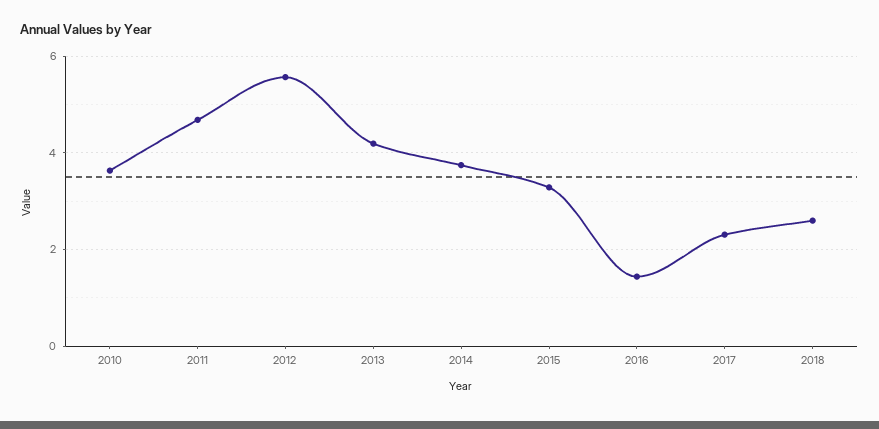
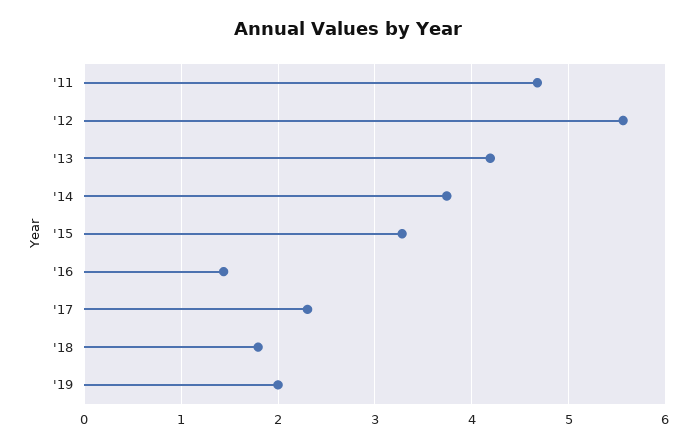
2010: 3.6 -> none
2018: 2.6 -> 1.8
'19: none -> 2

